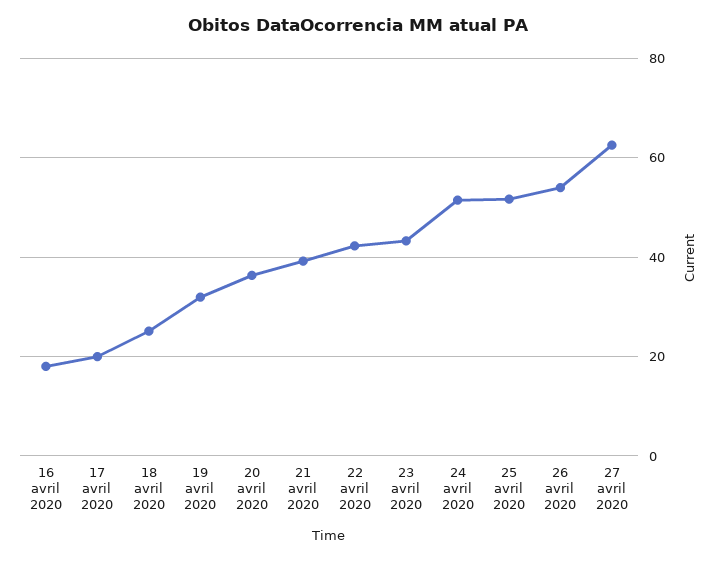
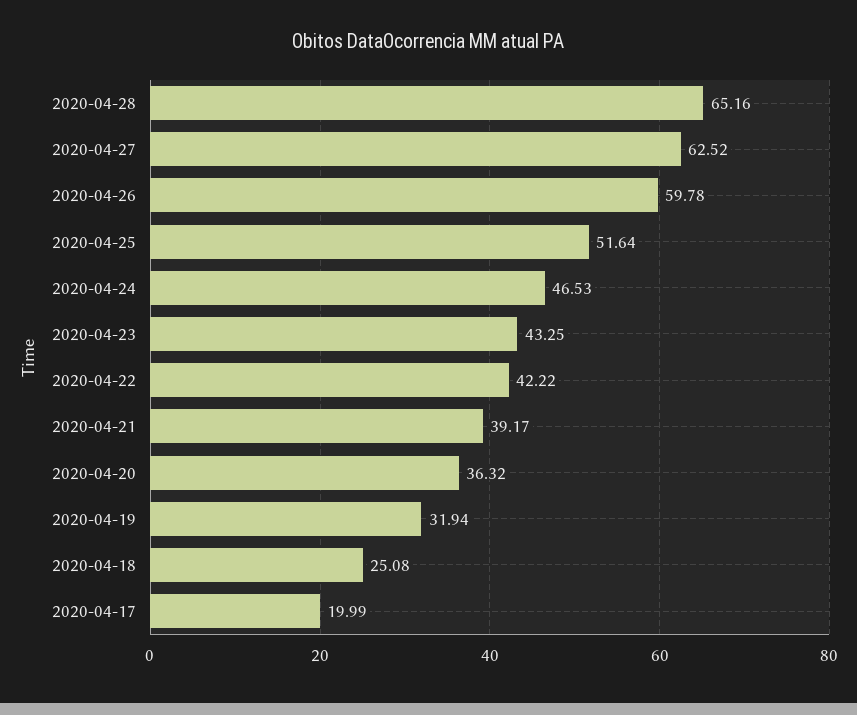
16 avril 2020: 18 -> none
24 avril 2020: 52 -> 46.53
26 avril 2020: 54 -> 59.78
2020-04-28: none -> 65.16

